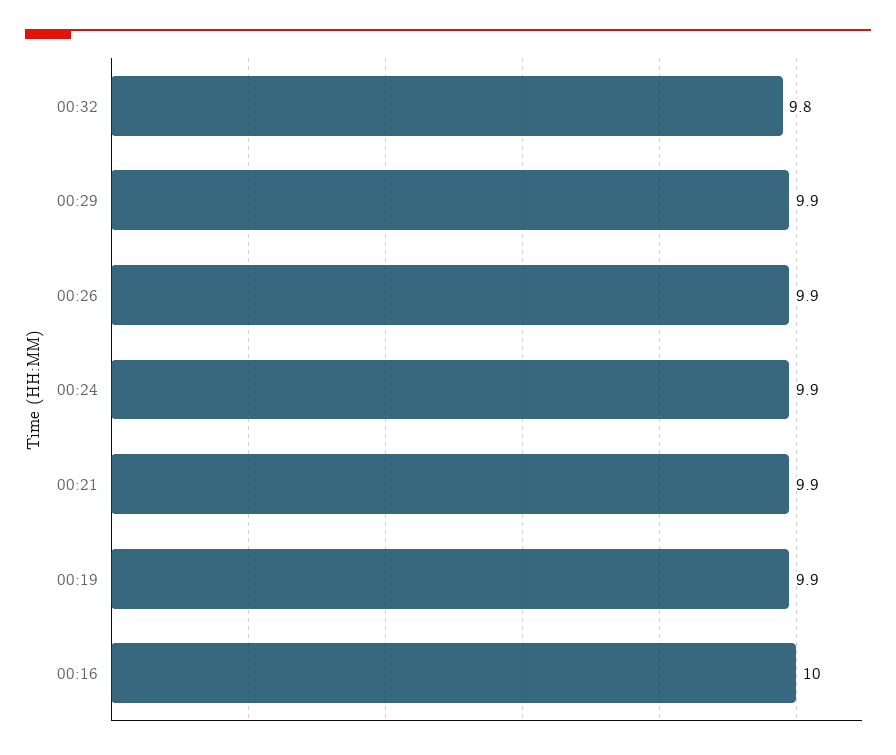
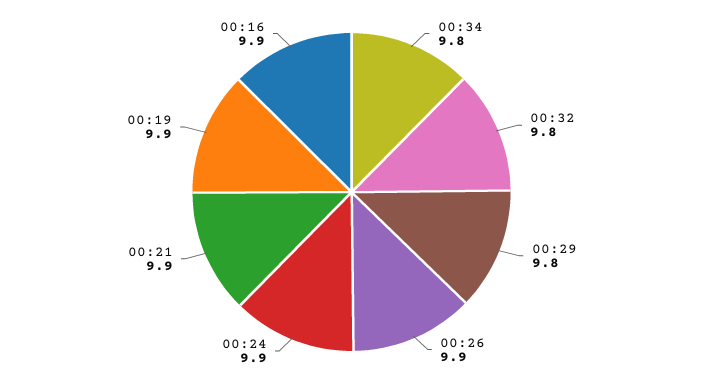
00:29: 9.9 -> 9.8
00:16: 10 -> 9.9
00:34: none -> 9.8

